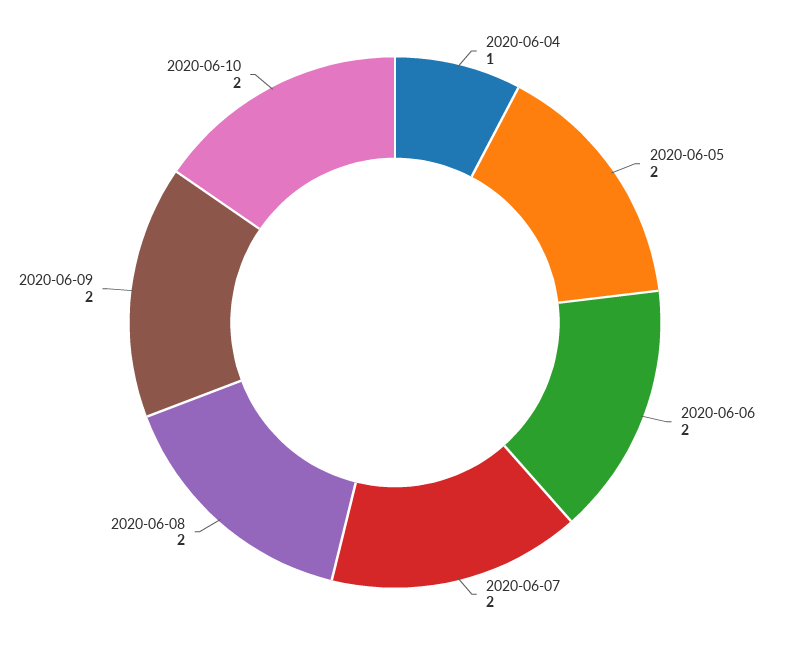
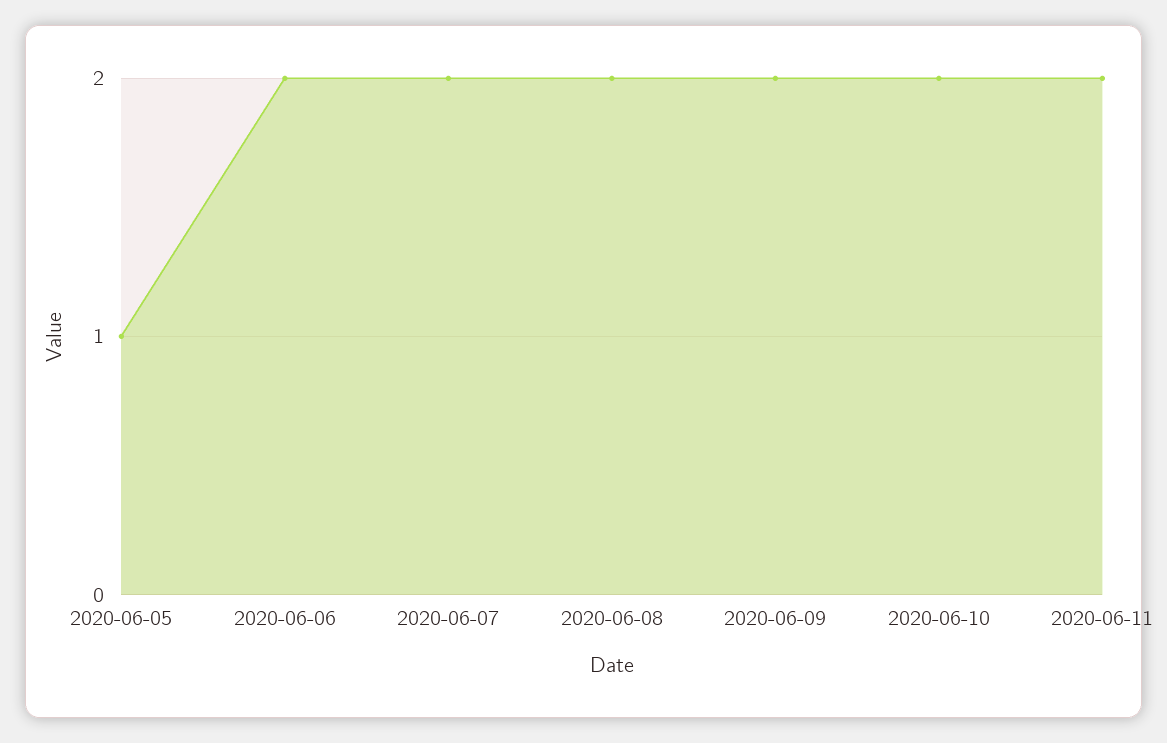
2020-06-04: 1 -> none
2020-06-05: 2 -> 1
2020-06-11: none -> 2

